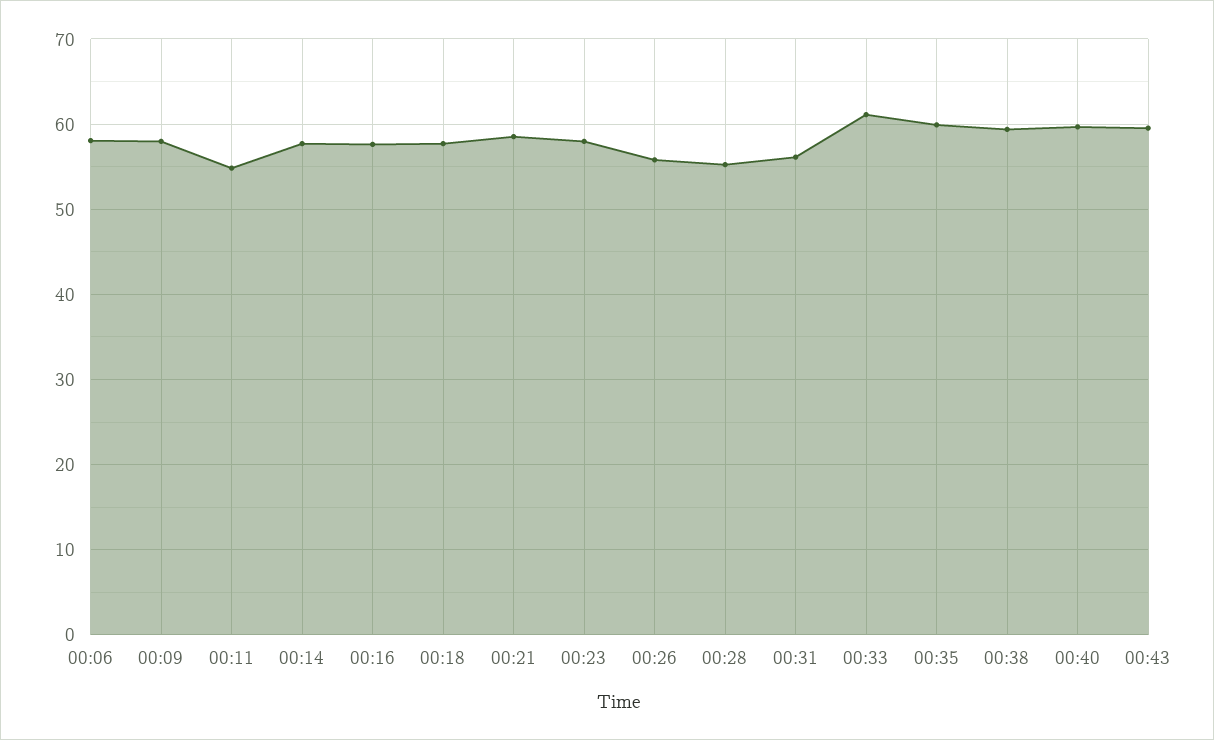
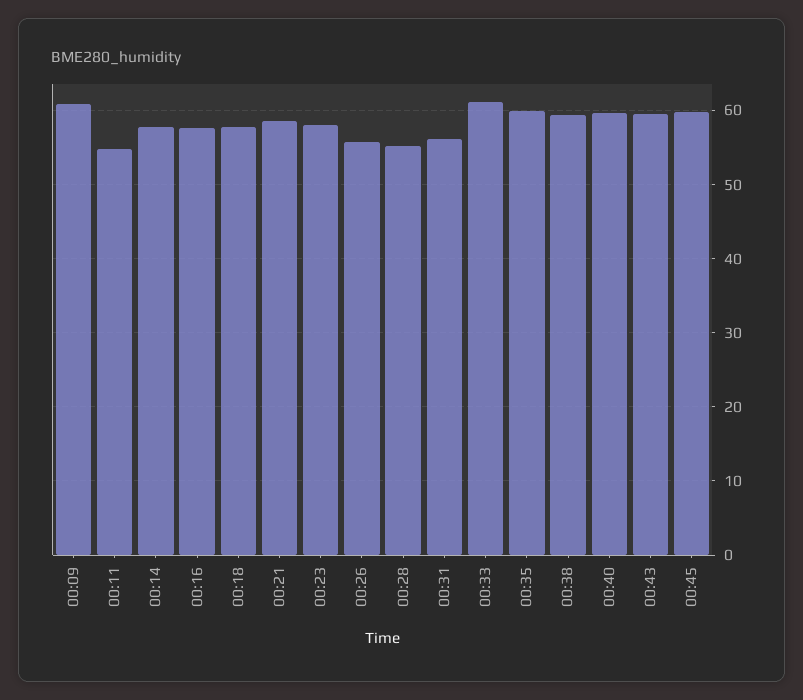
00:06: 58 -> none
00:09: 58 -> 61
00:45: none -> 60

